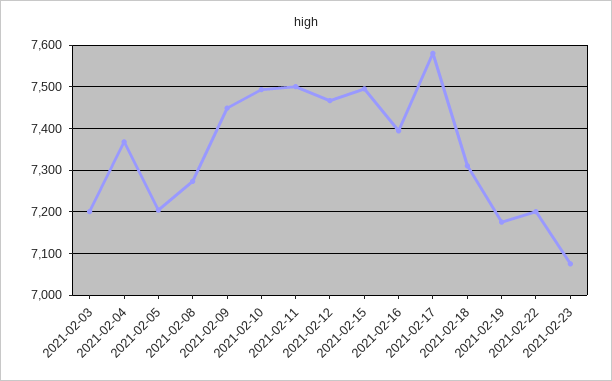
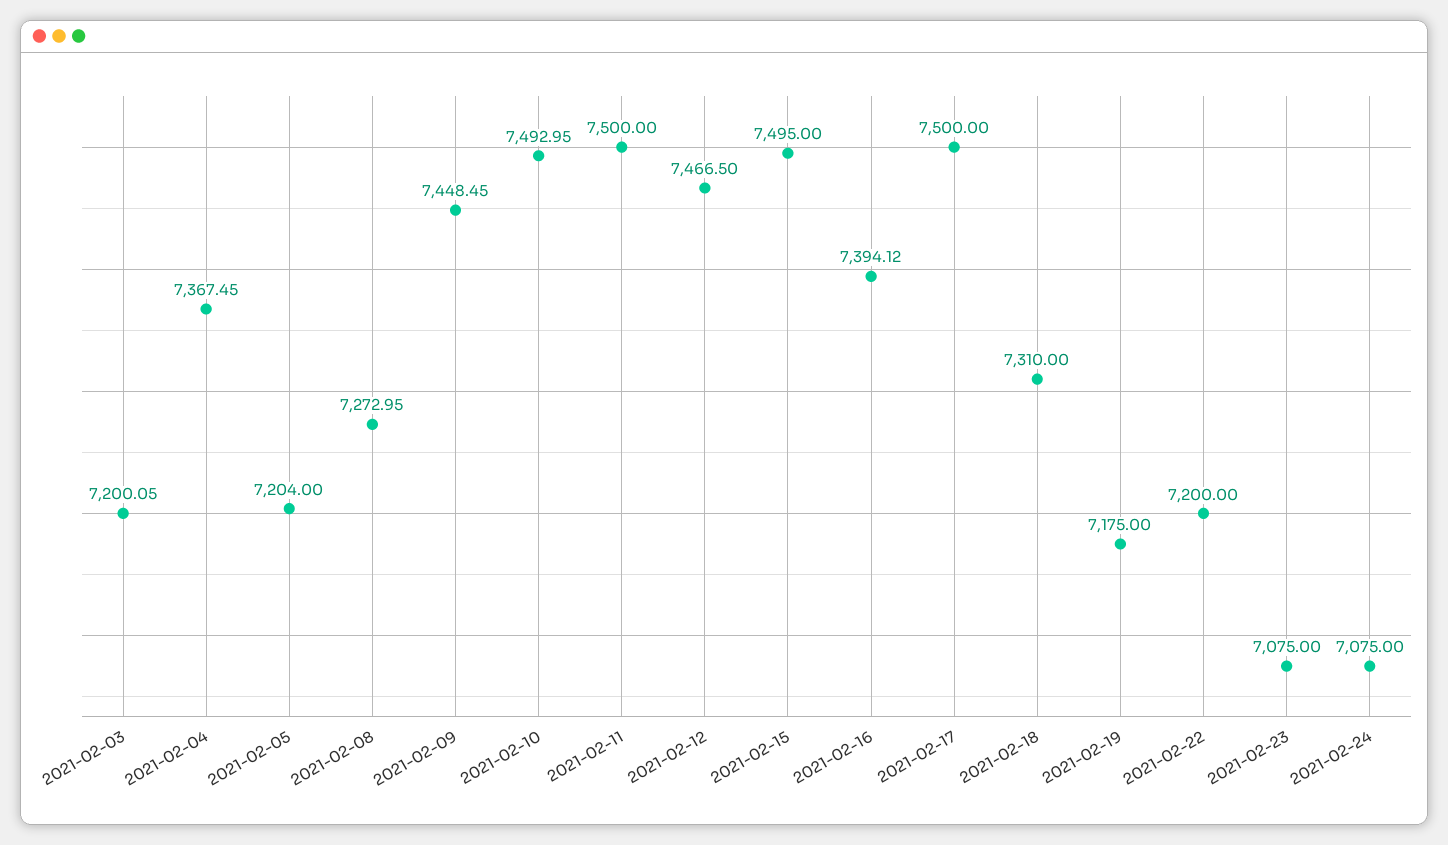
2021-02-17: 7580 -> 7500
2021-02-24: none -> 7075

